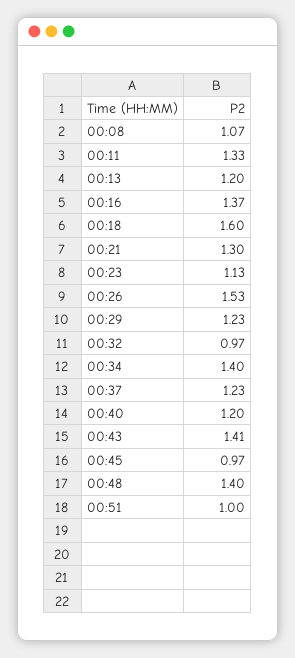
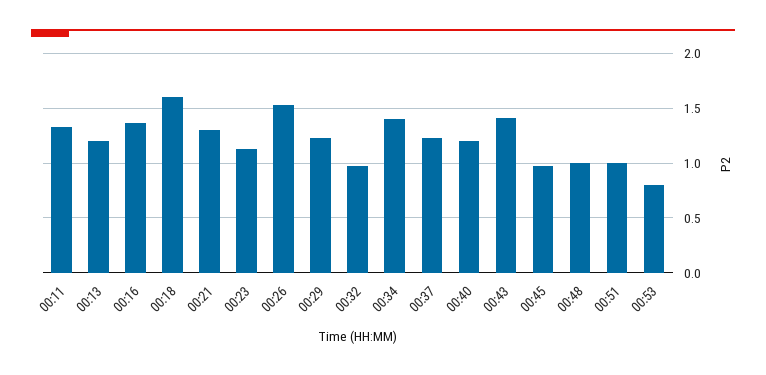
00:08: 1.07 -> none
00:48: 1.4 -> 1
00:53: none -> 0.8

